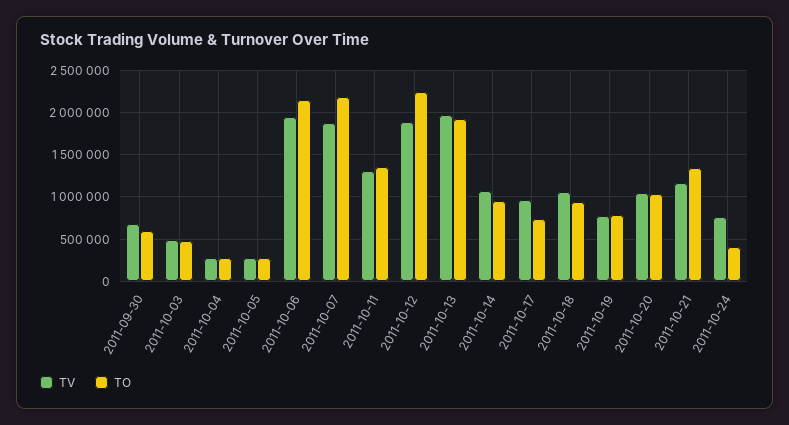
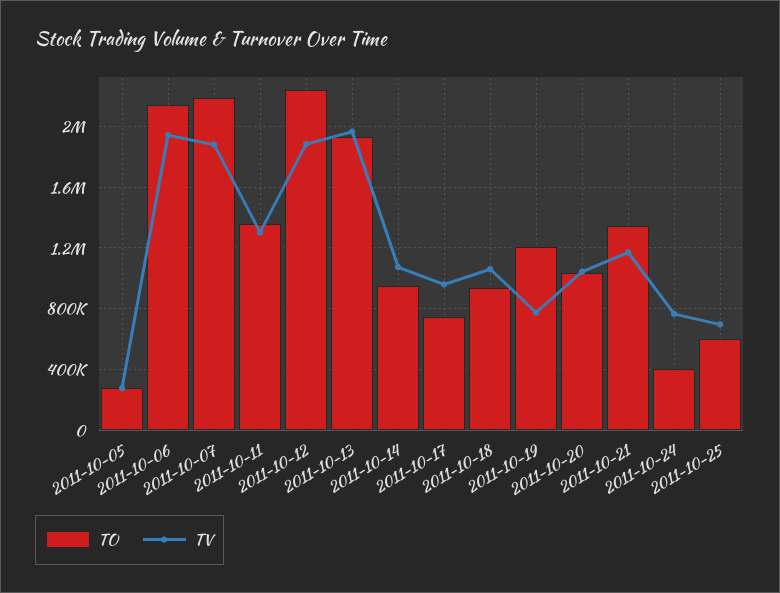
TV, 2011-09-30: 700000 -> none
TO, 2011-09-30: 600000 -> none
TV, 2011-10-03: 500000 -> none
TO, 2011-10-03: 500000 -> none
TV, 2011-10-04: 300000 -> none
TO, 2011-10-04: 300000 -> none
TO, 2011-10-19: 800000 -> 1200000
TO, 2011-10-25: none -> 600000
TV, 2011-10-25: none -> 700000

